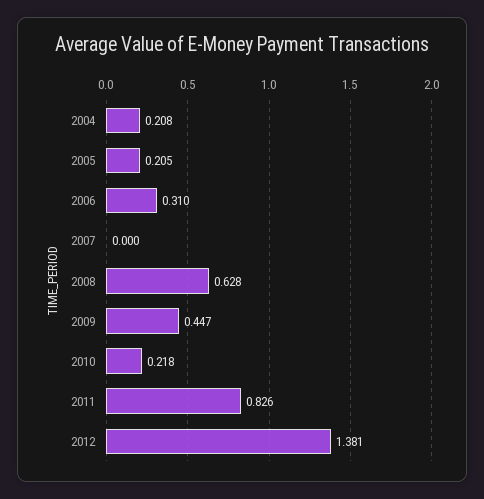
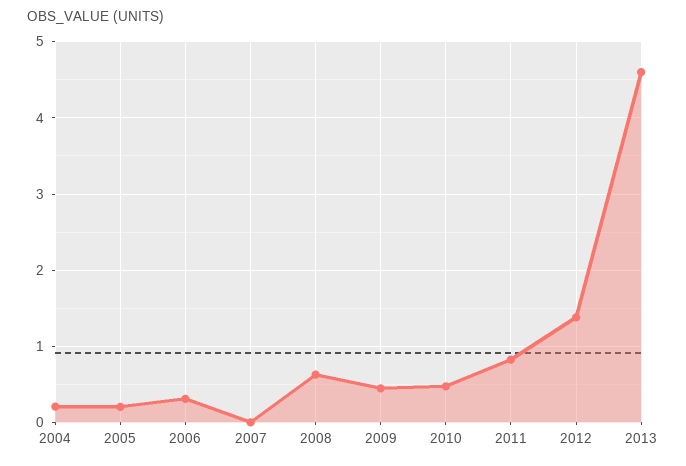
2010: 0.218 -> 0.5
2013: none -> 4.6

